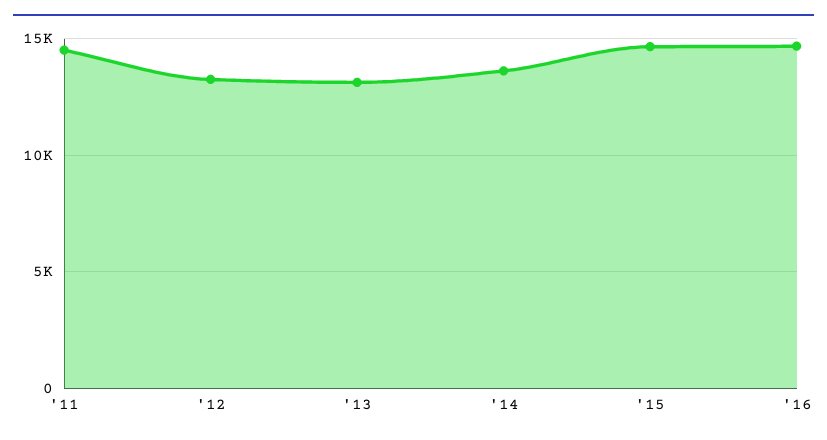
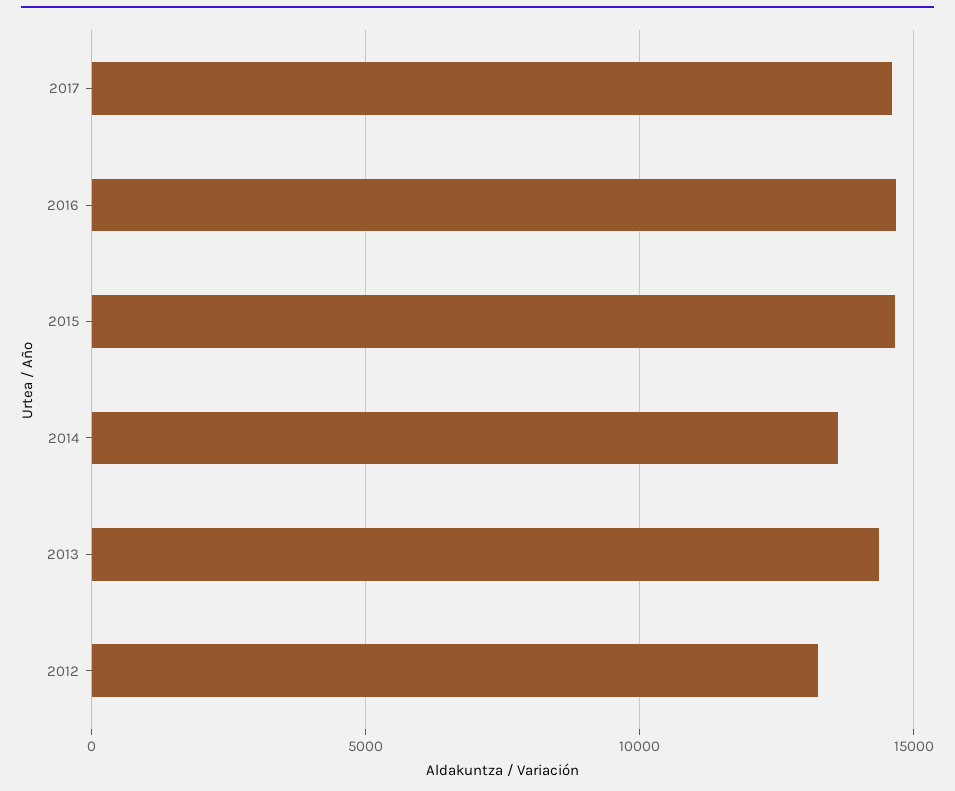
'11: 14500 -> none
'13: 13000 -> 14500
2017: none -> 14500

